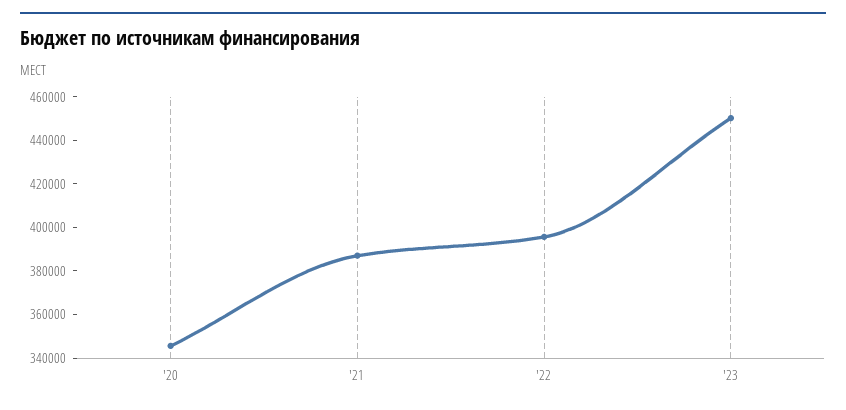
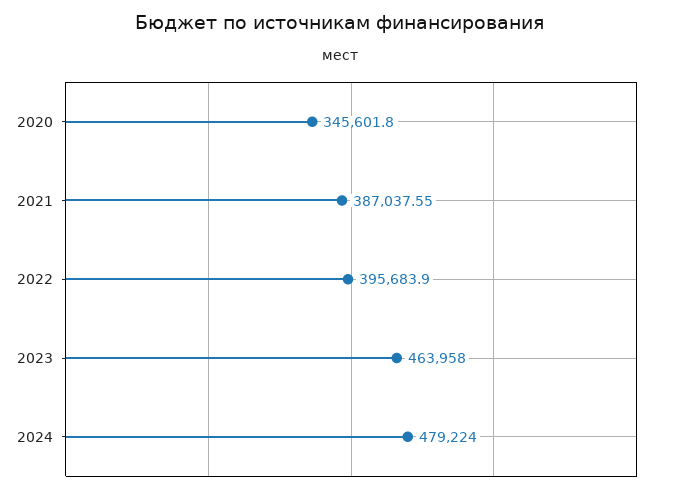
'23: 450000 -> 463958
2024: none -> 479224

